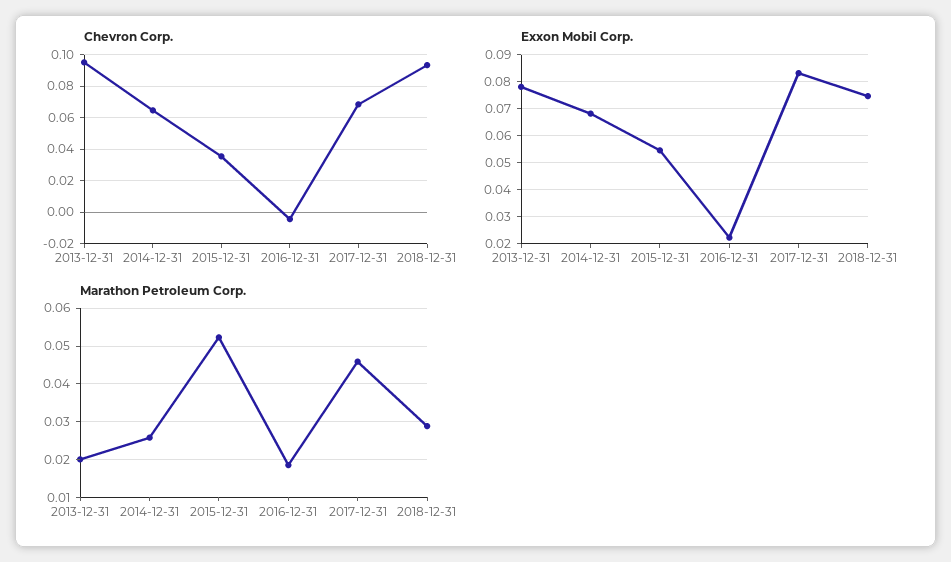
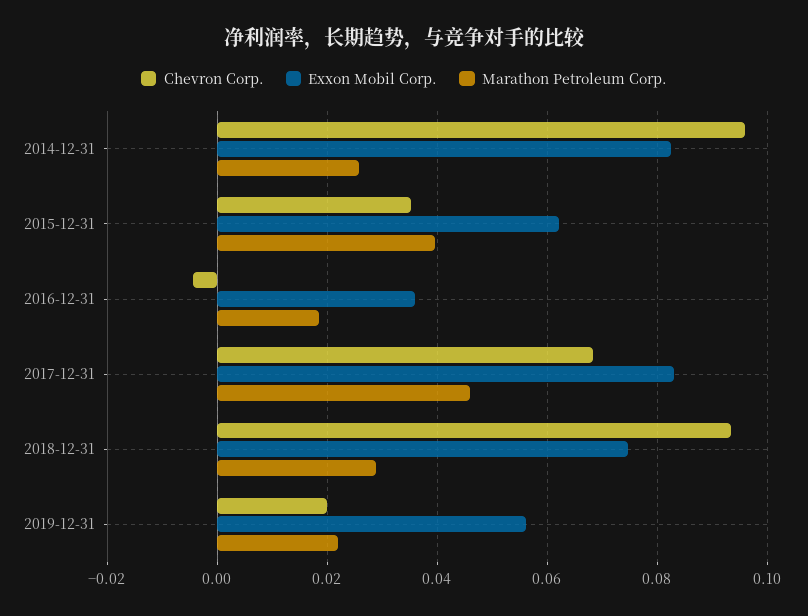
Chevron Corp., 2013-12-31: 0.095 -> none
Chevron Corp., 2014-12-31: 0.065 -> 0.096
Exxon Mobil Corp., 2013-12-31: 0.0775 -> none
Exxon Mobil Corp., 2014-12-31: 0.0675 -> 0.082
Exxon Mobil Corp., 2015-12-31: 0.055 -> 0.062
Exxon Mobil Corp., 2016-12-31: 0.0225 -> 0.036
Marathon Petroleum Corp., 2013-12-31: 0.02 -> none
Marathon Petroleum Corp., 2015-12-31: 0.052 -> 0.04
Chevron Corp., 2019-12-31: none -> 0.02
Exxon Mobil Corp., 2019-12-31: none -> 0.056
Marathon Petroleum Corp., 2019-12-31: none -> 0.022

